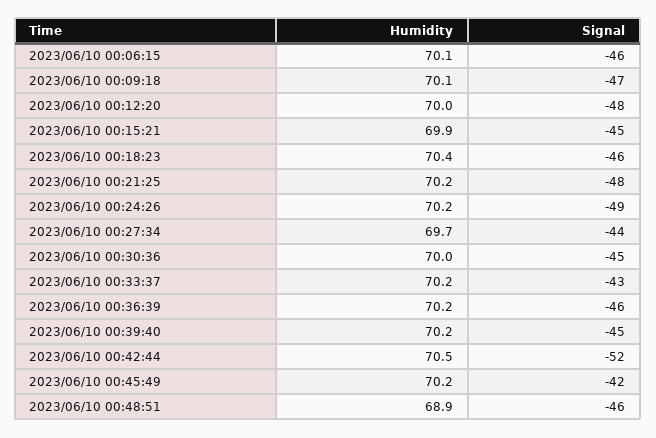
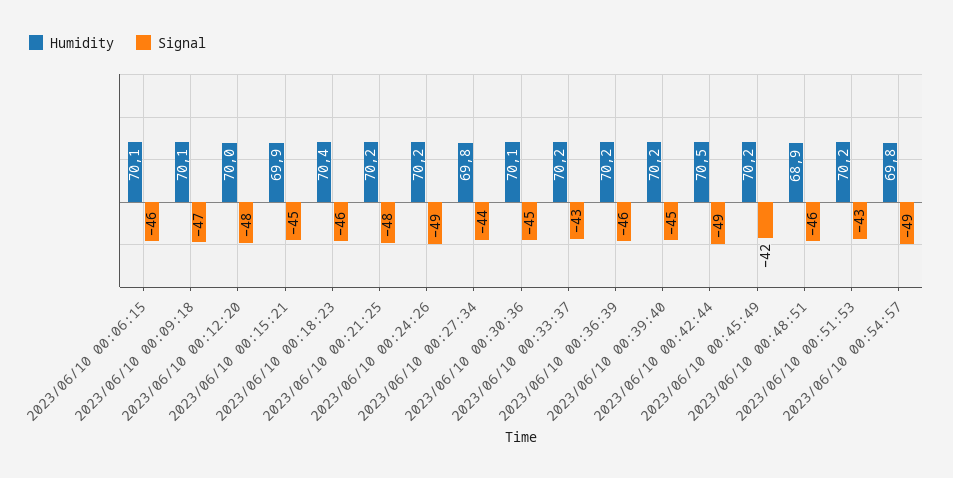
Humidity, 2023/06/10 00:27:34: 69.7 -> 69.8
Humidity, 2023/06/10 00:30:36: 70 -> 70.1
Signal, 2023/06/10 00:42:44: -52 -> -49
Humidity, 2023/06/10 00:51:53: none -> 70.2
Signal, 2023/06/10 00:51:53: none -> -43
Humidity, 2023/06/10 00:54:57: none -> 69.8
Signal, 2023/06/10 00:54:57: none -> -49

